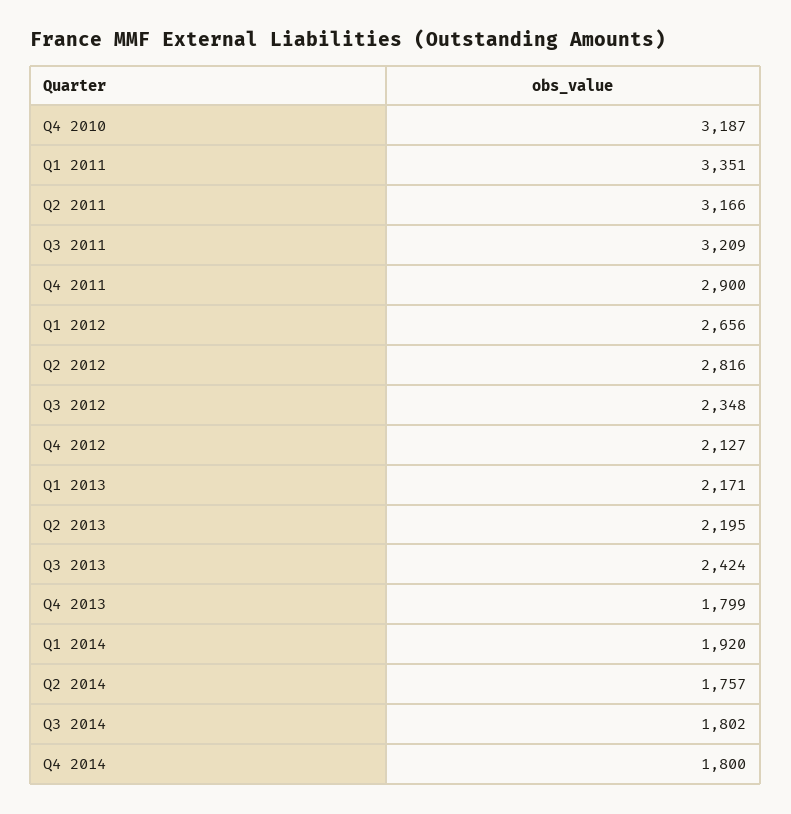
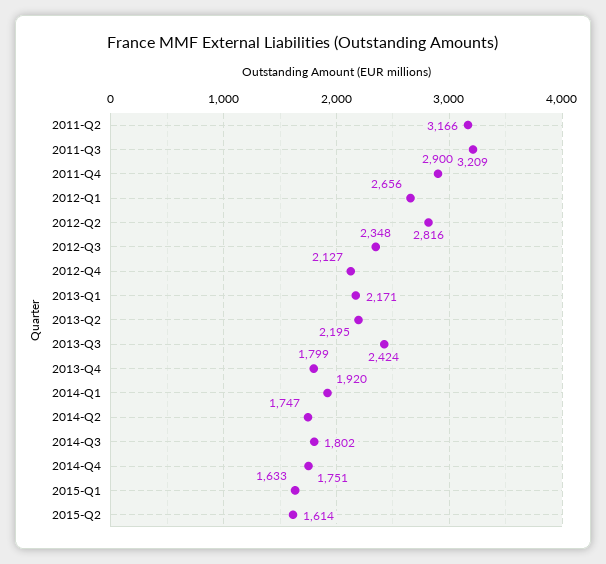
Q4 2010: 3187 -> none
Q1 2011: 3351 -> none
Q2 2014: 1757 -> 1747
Q4 2014: 1800 -> 1751
2015-Q1: none -> 1633
2015-Q2: none -> 1614

